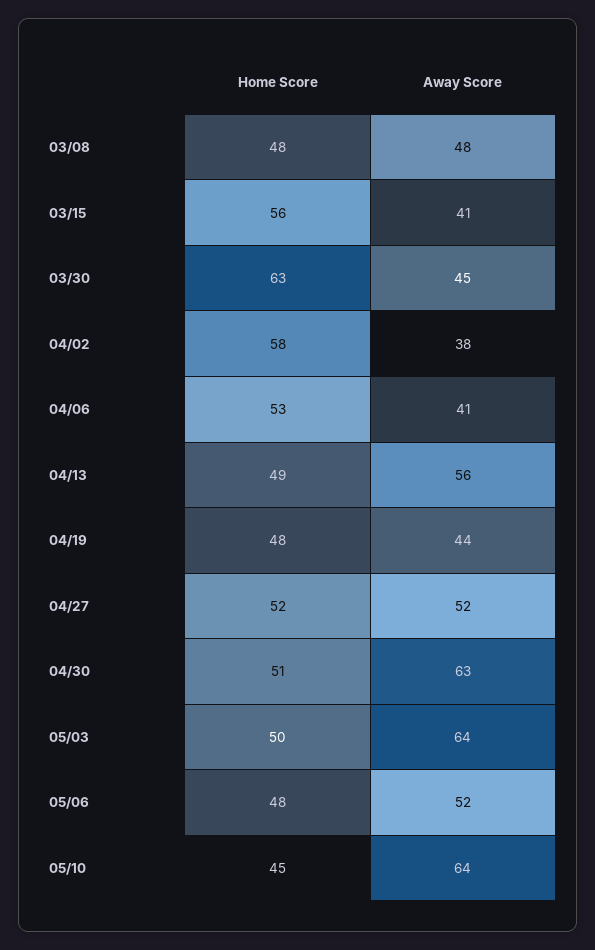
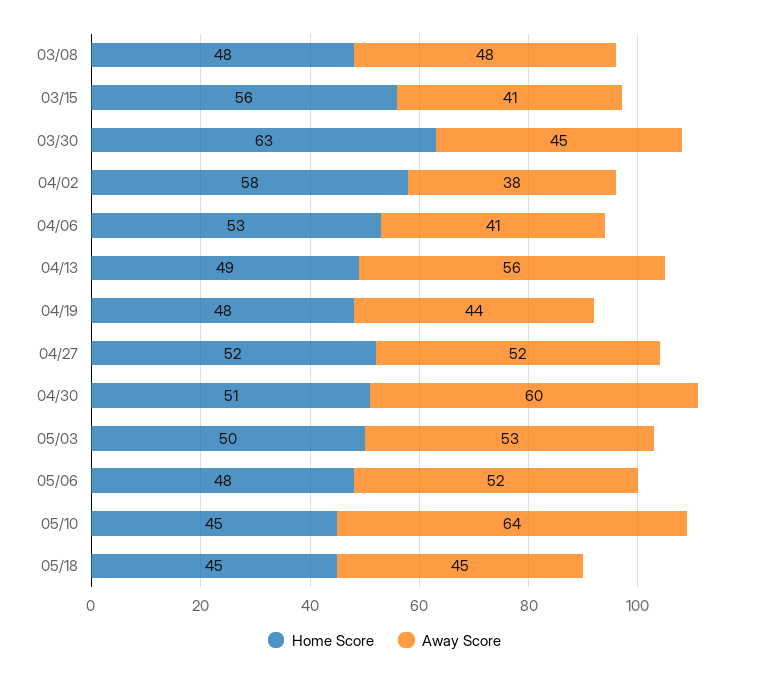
Away Score, 04/30: 63 -> 60
Away Score, 05/03: 64 -> 53
Home Score, 05/18: none -> 45
Away Score, 05/18: none -> 45

